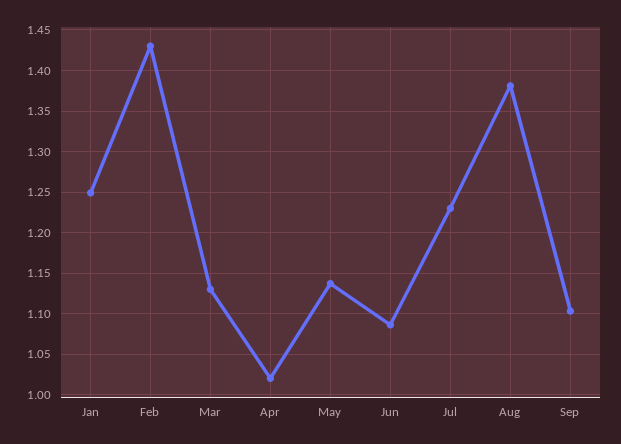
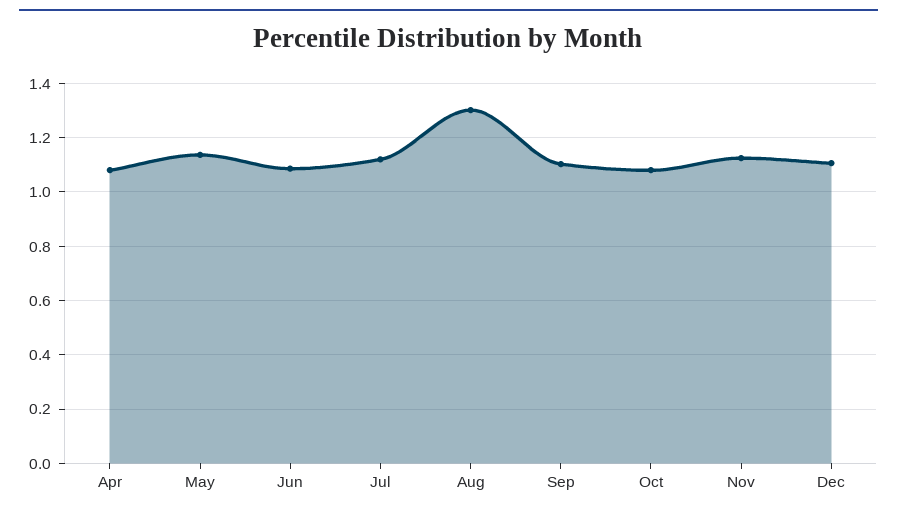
Jan: 1.25 -> none
Feb: 1.43 -> none
Mar: 1.13 -> none
Apr: 1.02 -> 1.075
Jul: 1.23 -> 1.125
Aug: 1.38 -> 1.3
Oct: none -> 1.075
Nov: none -> 1.125
Dec: none -> 1.1

